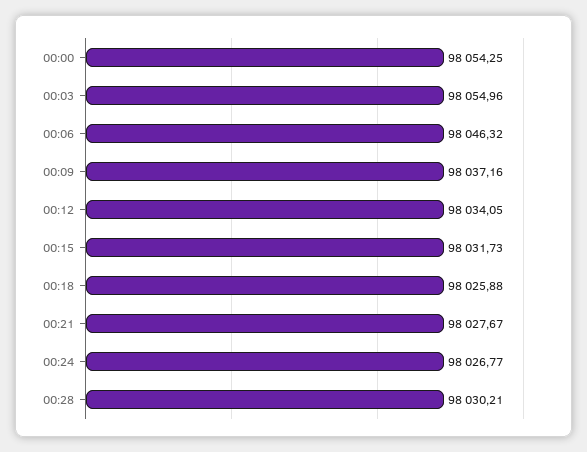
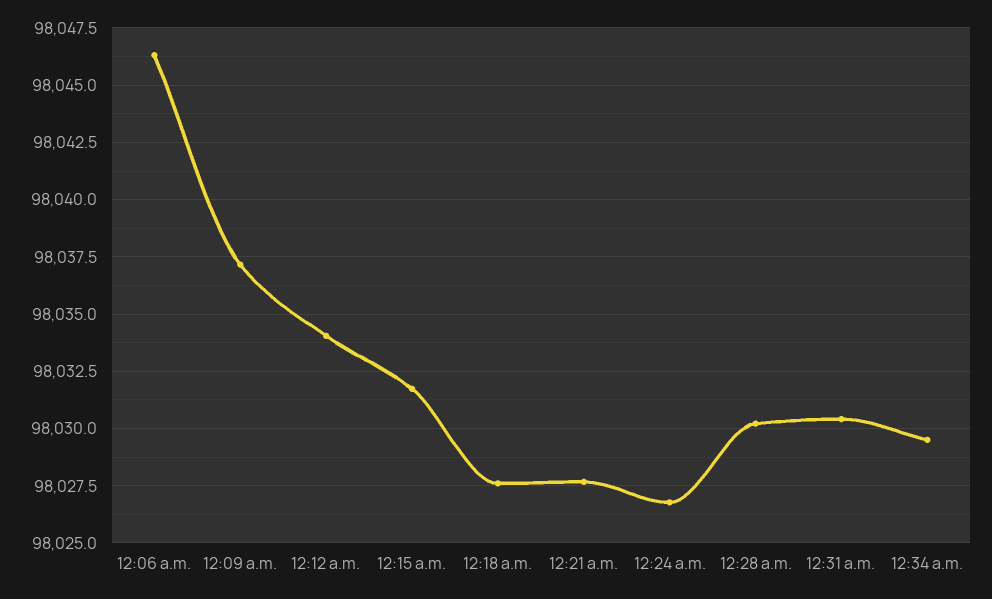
00:00: 98054.25 -> none
00:03: 98054.96 -> none
00:18: 98025.88 -> 98027.5
12:31 a.m.: none -> 98030.5
12:34 a.m.: none -> 98029.5

